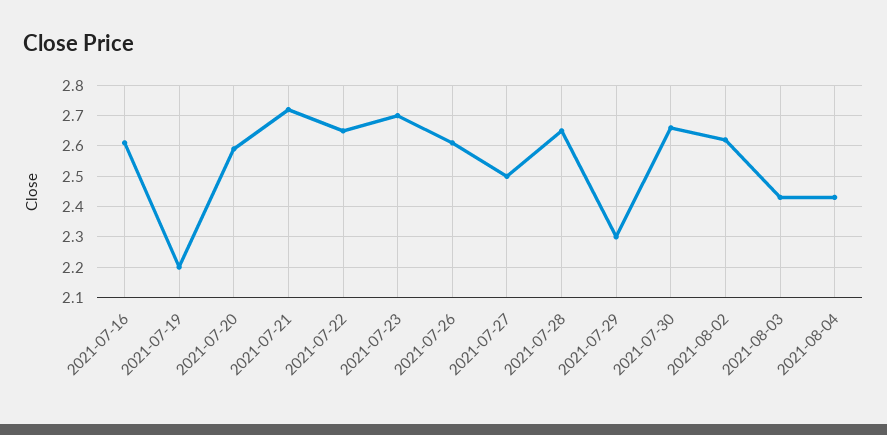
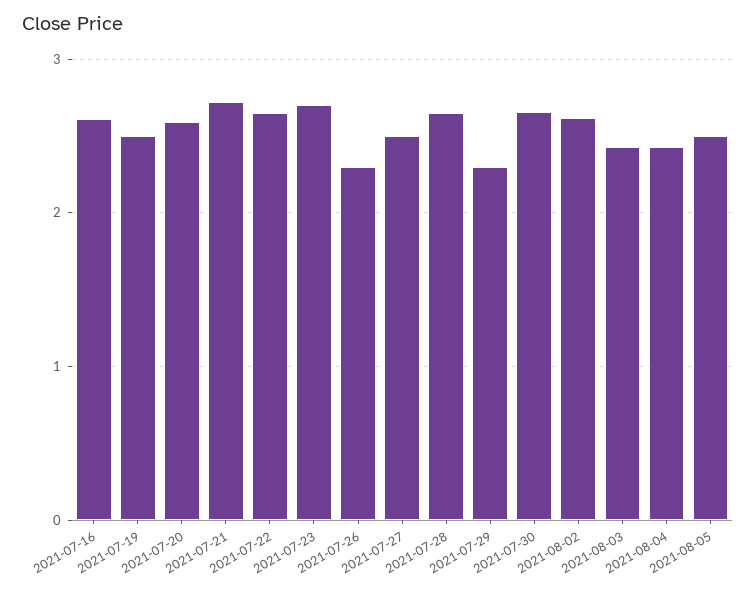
2021-07-19: 2.2 -> 2.5
2021-07-26: 2.6 -> 2.3
2021-08-05: none -> 2.5

